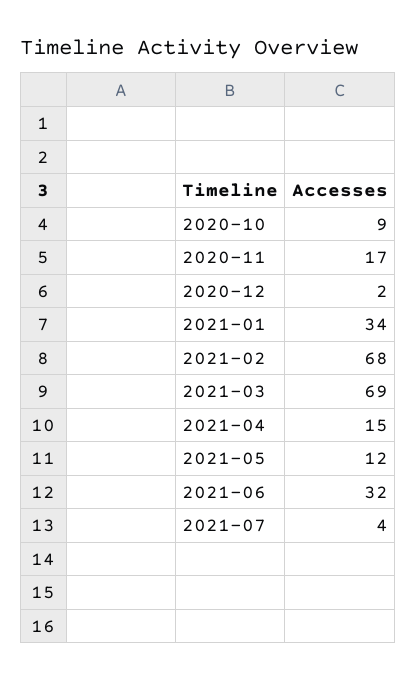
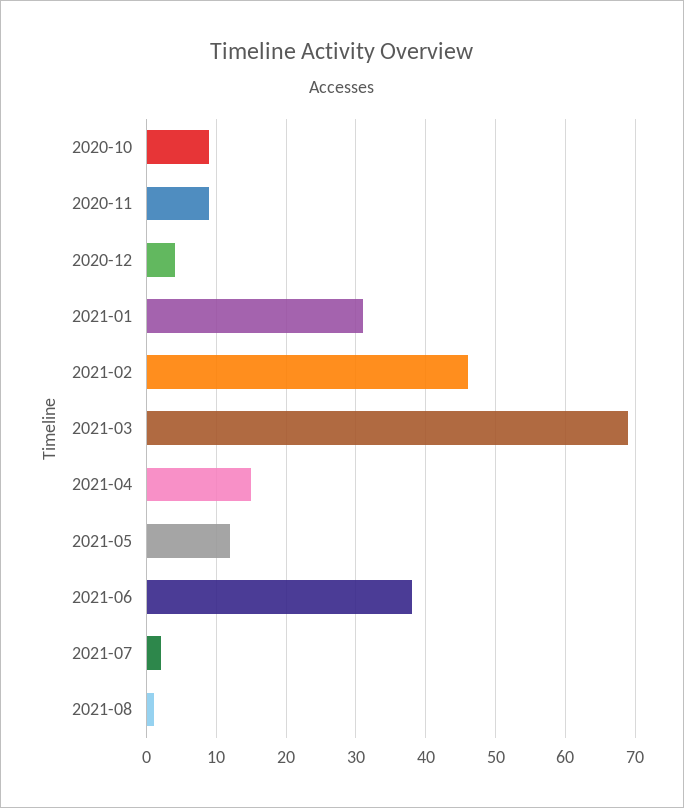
2020-11: 17 -> 9
2020-12: 2 -> 4
2021-01: 34 -> 31
2021-02: 68 -> 46
2021-06: 32 -> 38
2021-07: 4 -> 2
2021-08: none -> 1

